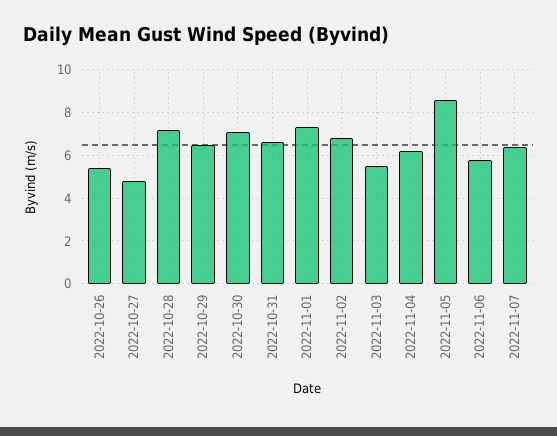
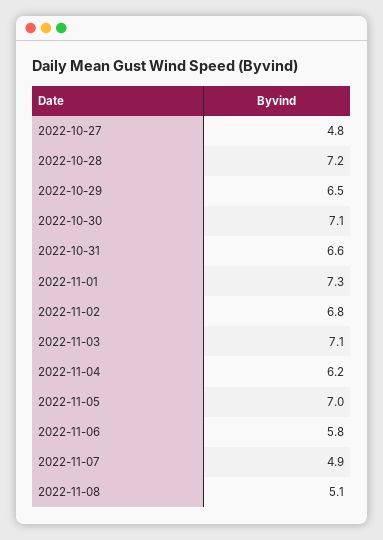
2022-10-26: 5.5 -> none
2022-11-03: 5.5 -> 7.1
2022-11-05: 8.5 -> 7
2022-11-07: 6.5 -> 4.9
2022-11-08: none -> 5.1

